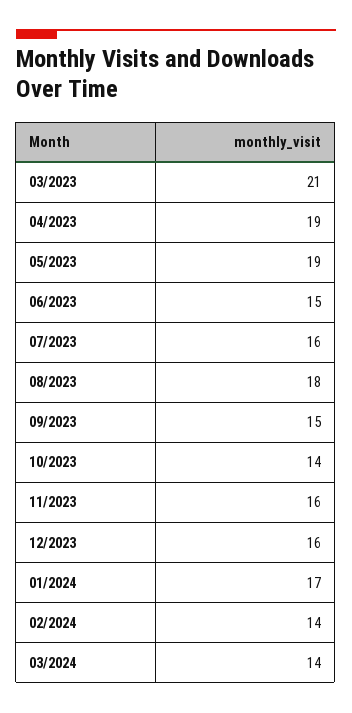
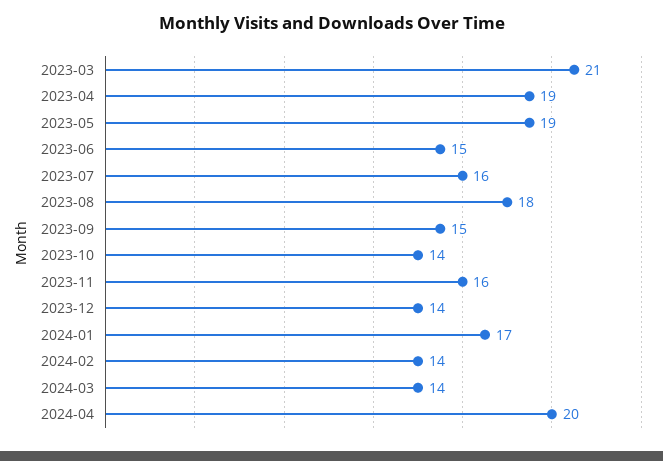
12/2023: 16 -> 14
2024-04: none -> 20

